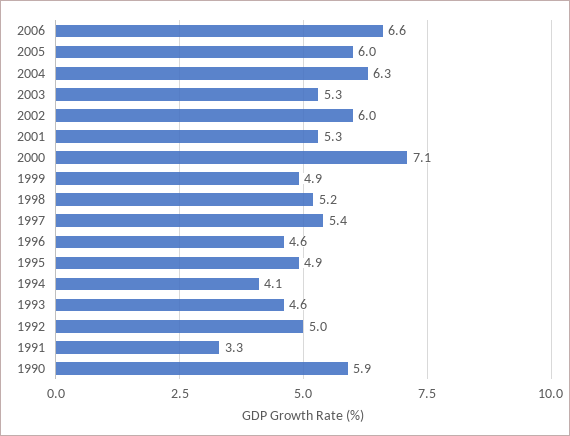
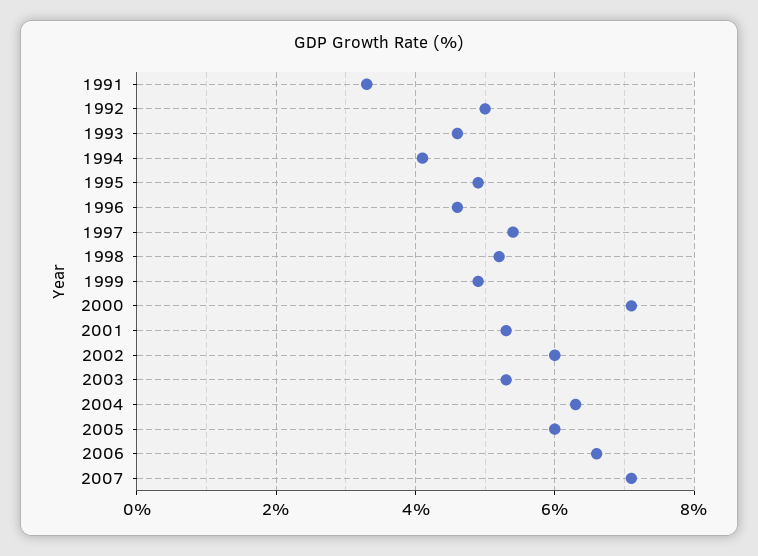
1990: 5.9 -> none
2007: none -> 7

